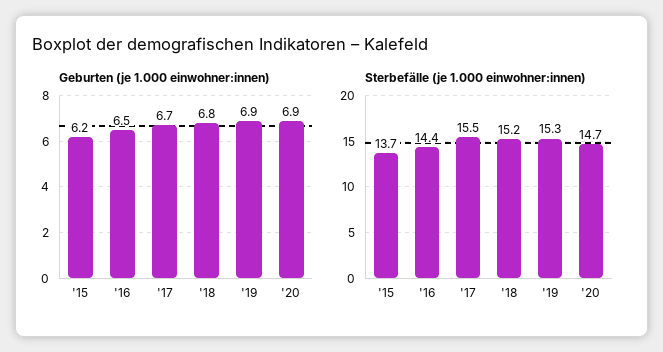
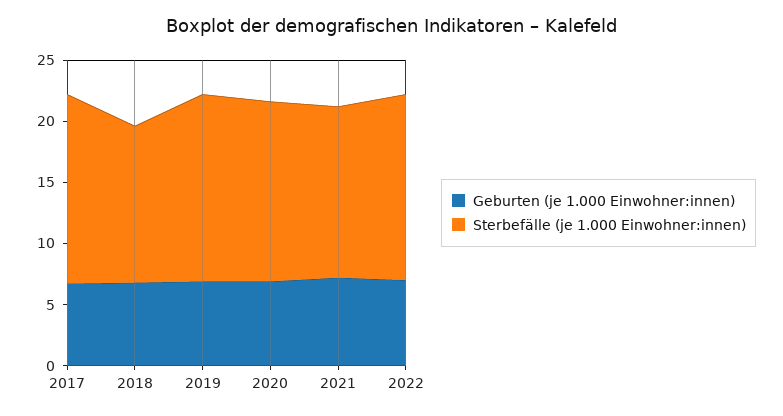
Geburten (je 1.000 einwohner:innen), '15: 6.2 -> none
Geburten (je 1.000 einwohner:innen), '16: 6.5 -> none
Sterbefälle (je 1.000 einwohner:innen), '15: 13.7 -> none
Sterbefälle (je 1.000 einwohner:innen), '16: 14.4 -> none
Sterbefälle (je 1.000 einwohner:innen), '18: 15.2 -> 13
Geburten (je 1.000 einwohner:innen), 2021: none -> 7
Sterbefälle (je 1.000 einwohner:innen), 2021: none -> 14
Geburten (je 1.000 einwohner:innen), 2022: none -> 7
Sterbefälle (je 1.000 einwohner:innen), 2022: none -> 15

